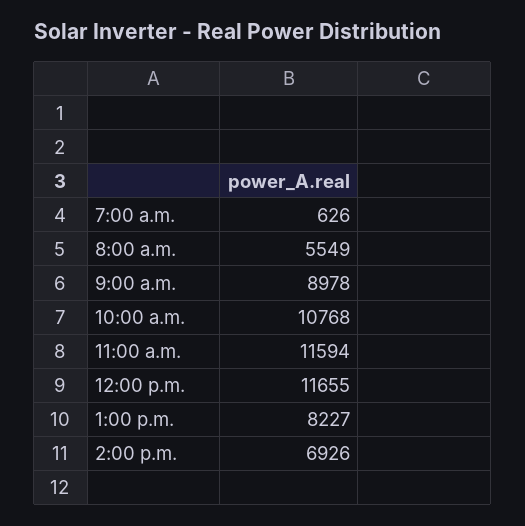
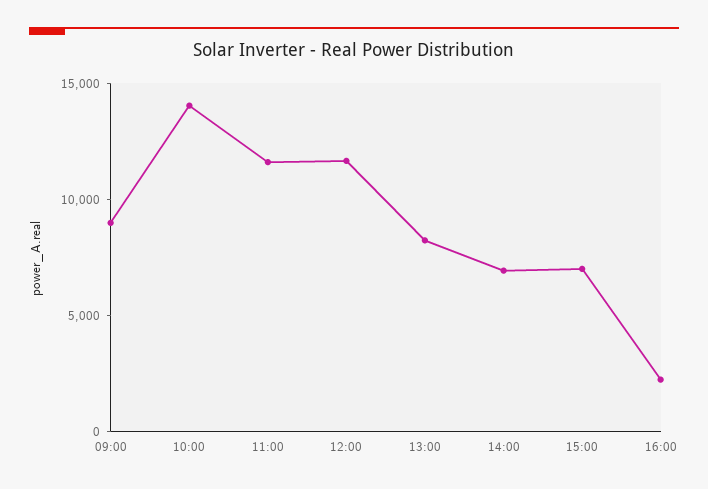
7:00 a.m.: 626 -> none
8:00 a.m.: 5549 -> none
10:00 a.m.: 10768 -> 14000
15:00: none -> 7000
16:00: none -> 2000

